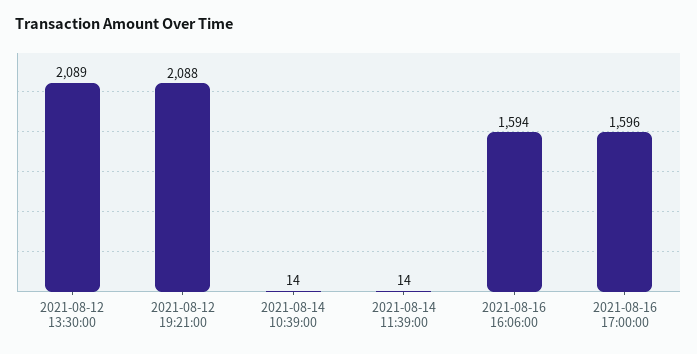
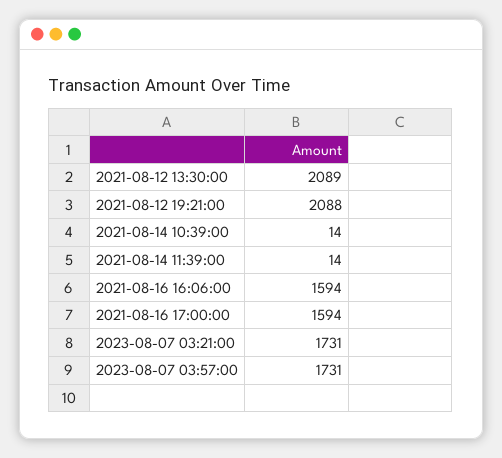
2021-08-16 17:00:00: 1596 -> 1594
2023-08-07 03:21:00: none -> 1731
2023-08-07 03:57:00: none -> 1731

